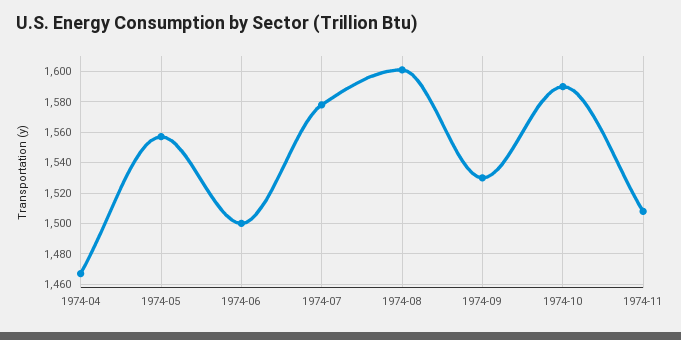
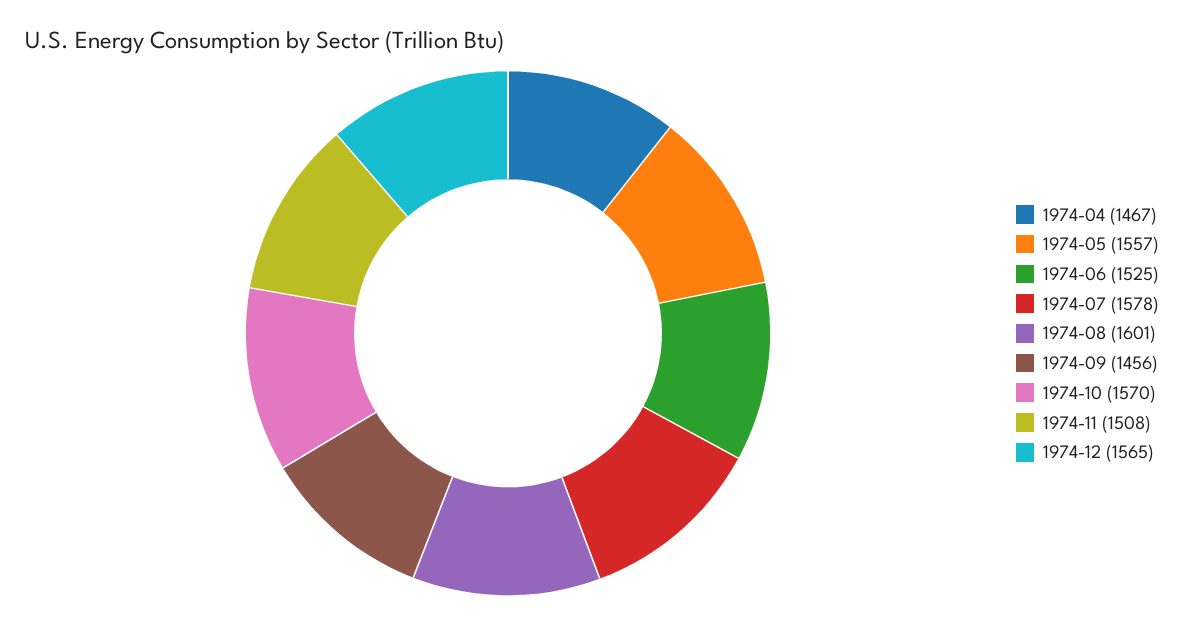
1974-06: 1500 -> 1525
1974-09: 1530 -> 1456
1974-10: 1590 -> 1570
1974-12: none -> 1565

